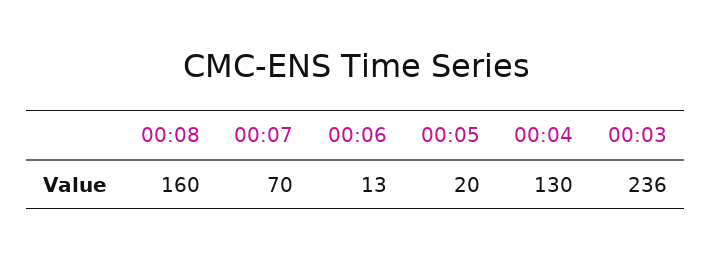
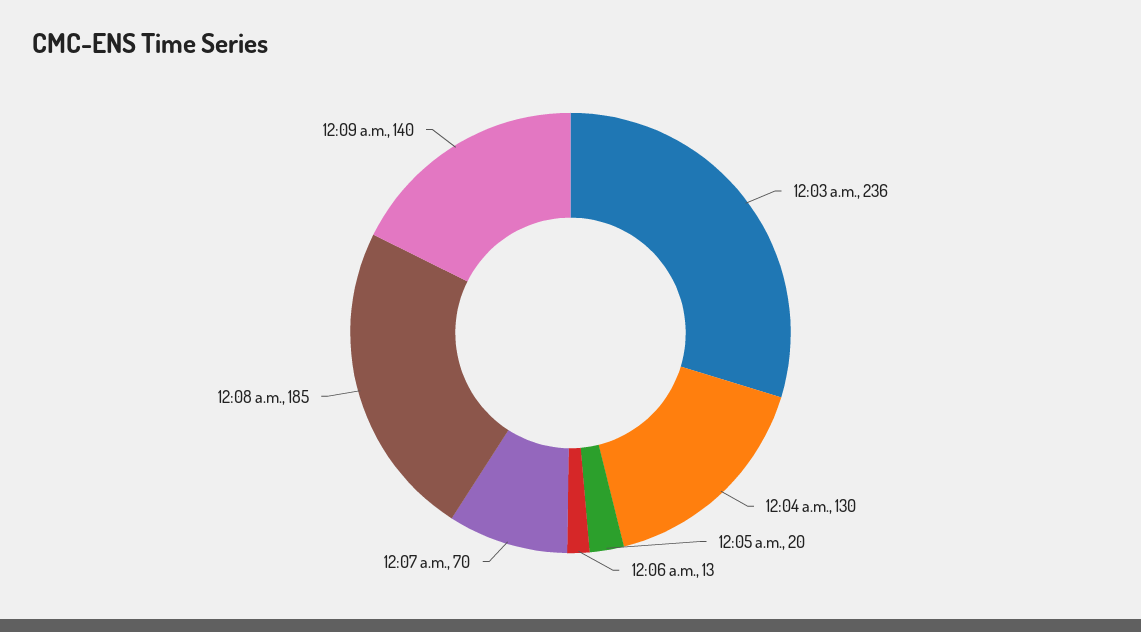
00:08: 160 -> 185
12:09 a.m.: none -> 140

